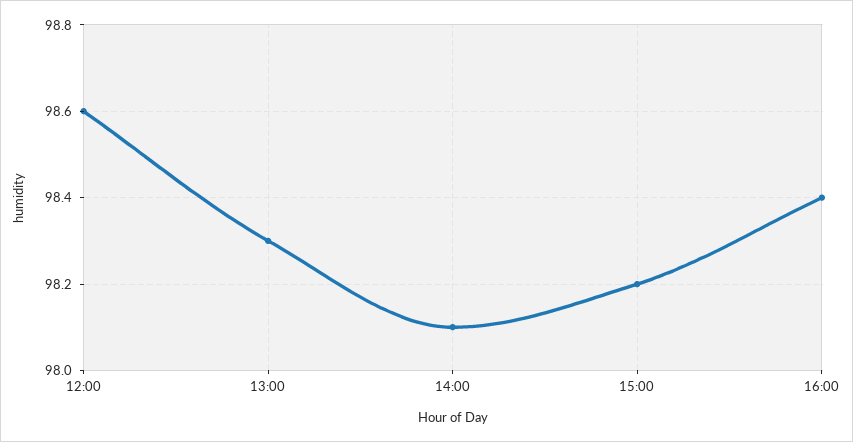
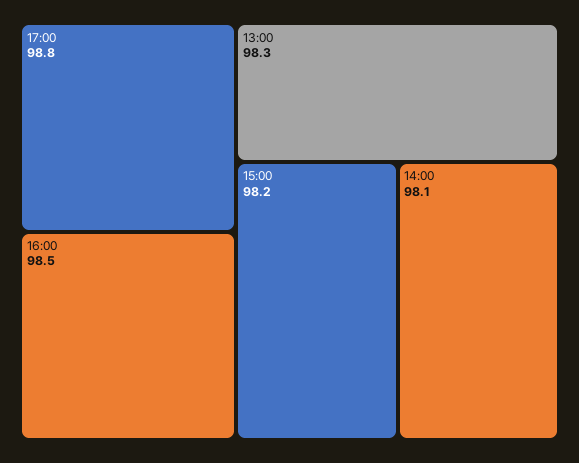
12:00: 98.6 -> none
16:00: 98.4 -> 98.5
17:00: none -> 98.8

